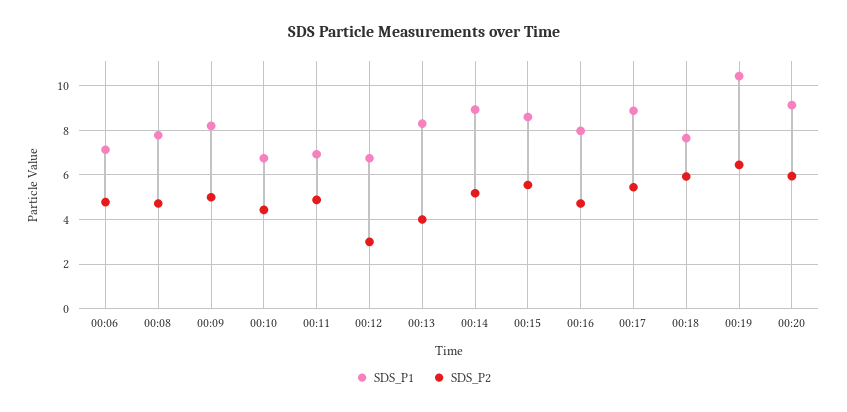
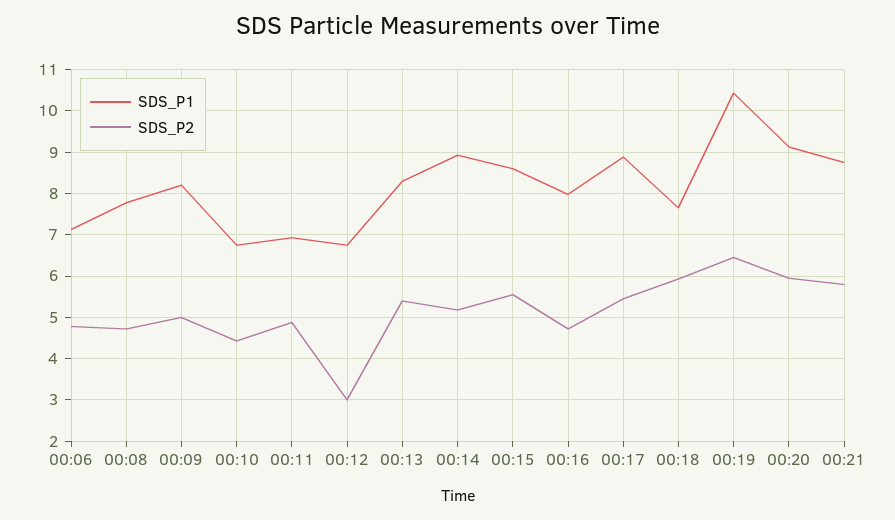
SDS_P2, 00:13: 4 -> 5.4
SDS_P1, 00:21: none -> 8.8
SDS_P2, 00:21: none -> 5.8

